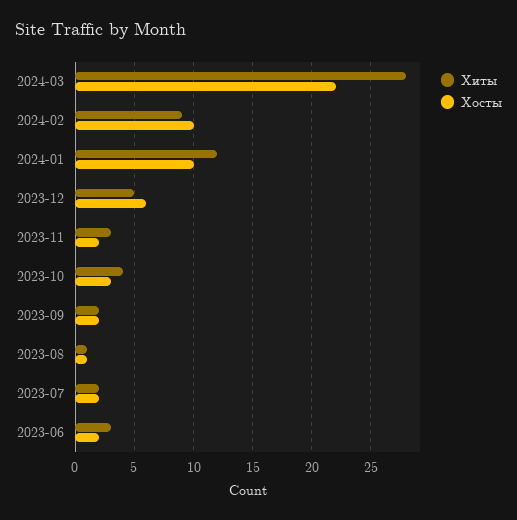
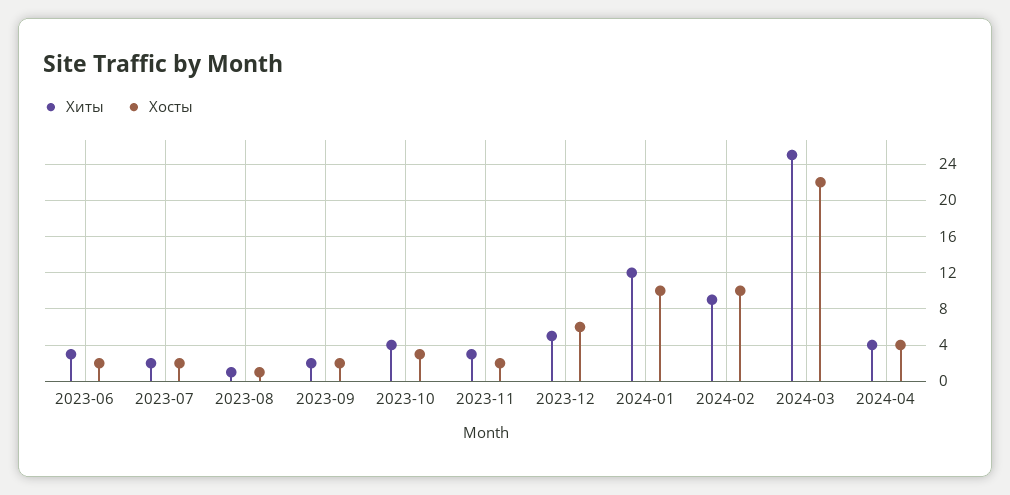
Хиты, 2024-03: 28 -> 25
Хиты, 2024-04: none -> 4
Хосты, 2024-04: none -> 4

